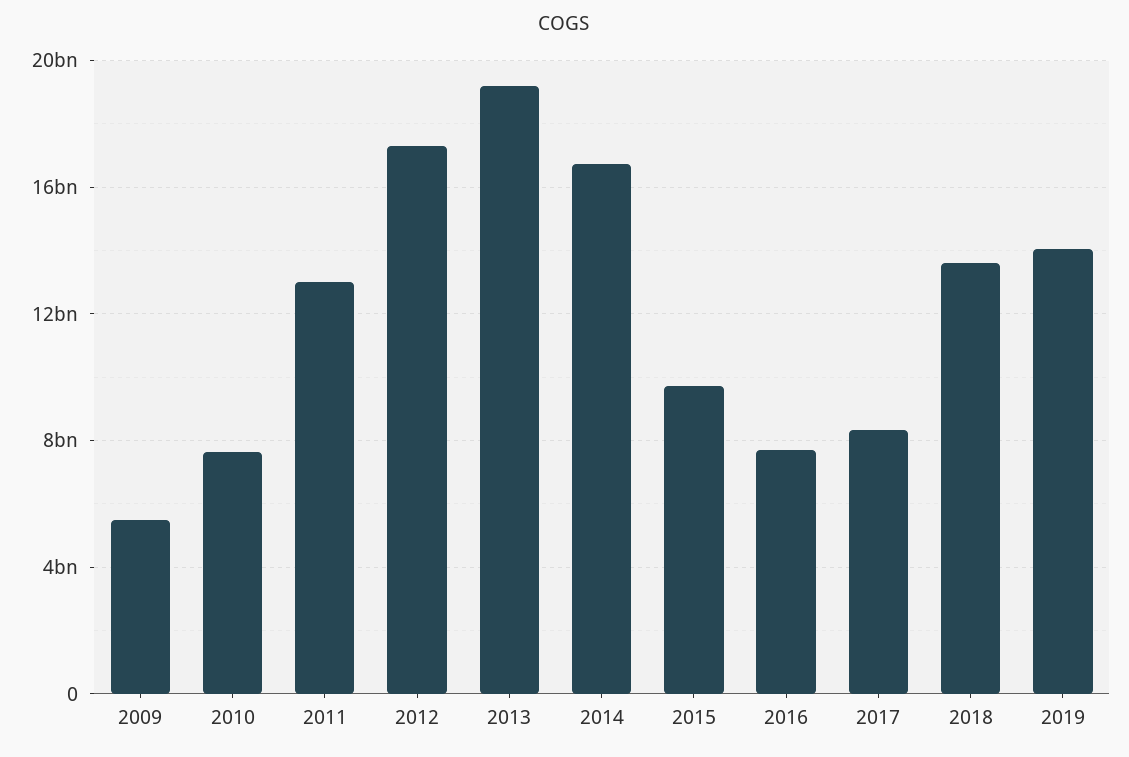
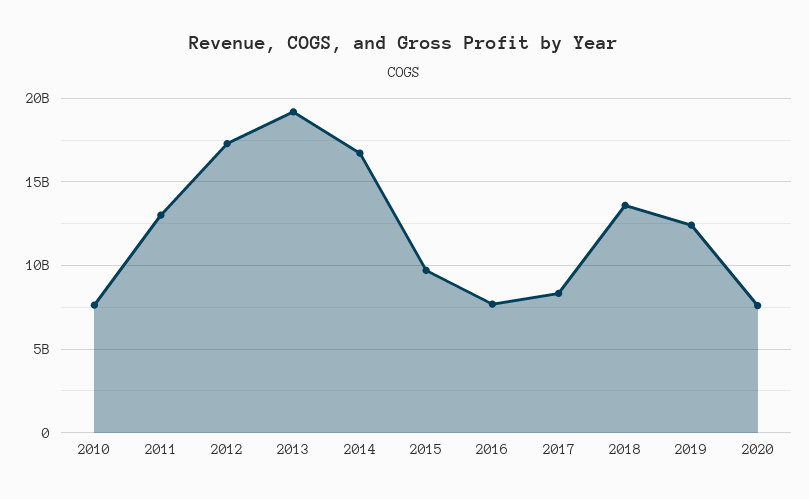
2009: 5500000000 -> none
2019: 14000000000 -> 12500000000
2020: none -> 7500000000

